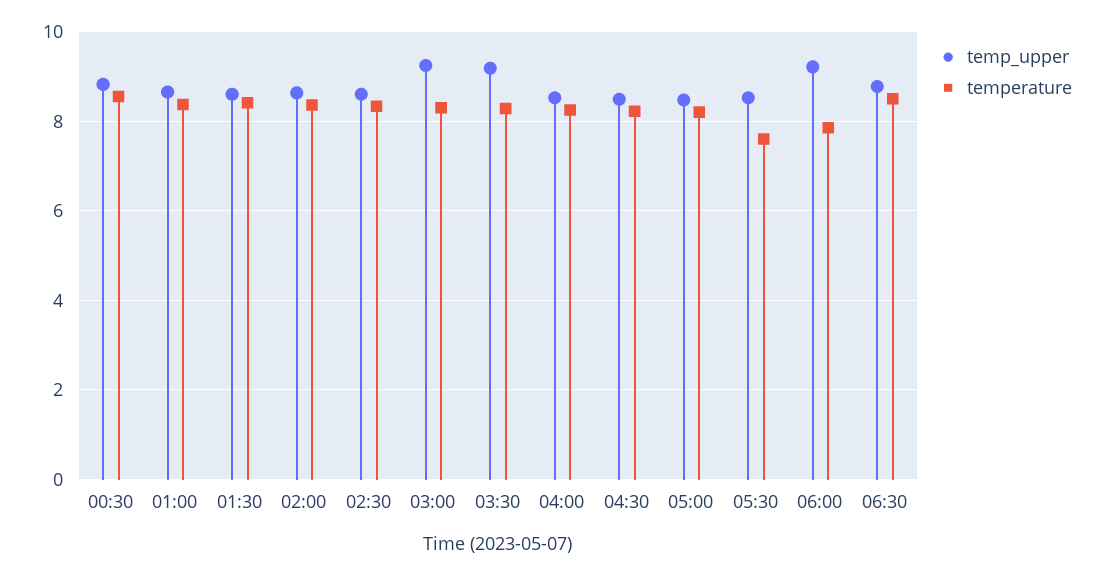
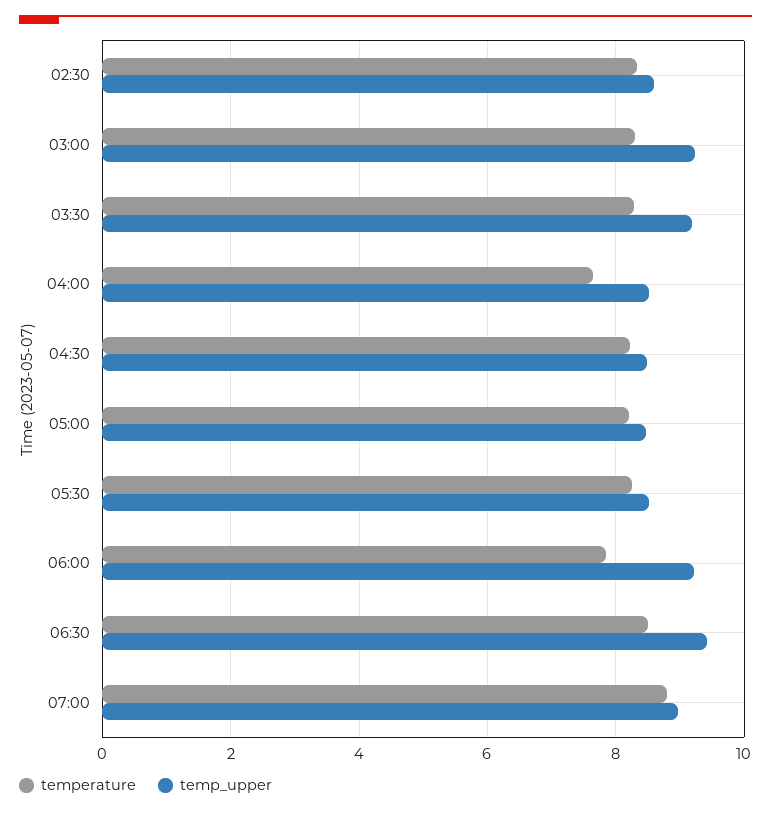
temp_upper, 00:30: 8.8 -> none
temperature, 00:30: 8.6 -> none
temp_upper, 01:00: 8.6 -> none
temperature, 01:00: 8.4 -> none
temp_upper, 01:30: 8.6 -> none
temperature, 01:30: 8.4 -> none
temp_upper, 02:00: 8.6 -> none
temperature, 02:00: 8.4 -> none
temperature, 04:00: 8.2 -> 7.6
temperature, 05:30: 7.6 -> 8.2
temp_upper, 06:30: 8.8 -> 9.4
temperature, 07:00: none -> 8.8
temp_upper, 07:00: none -> 9

